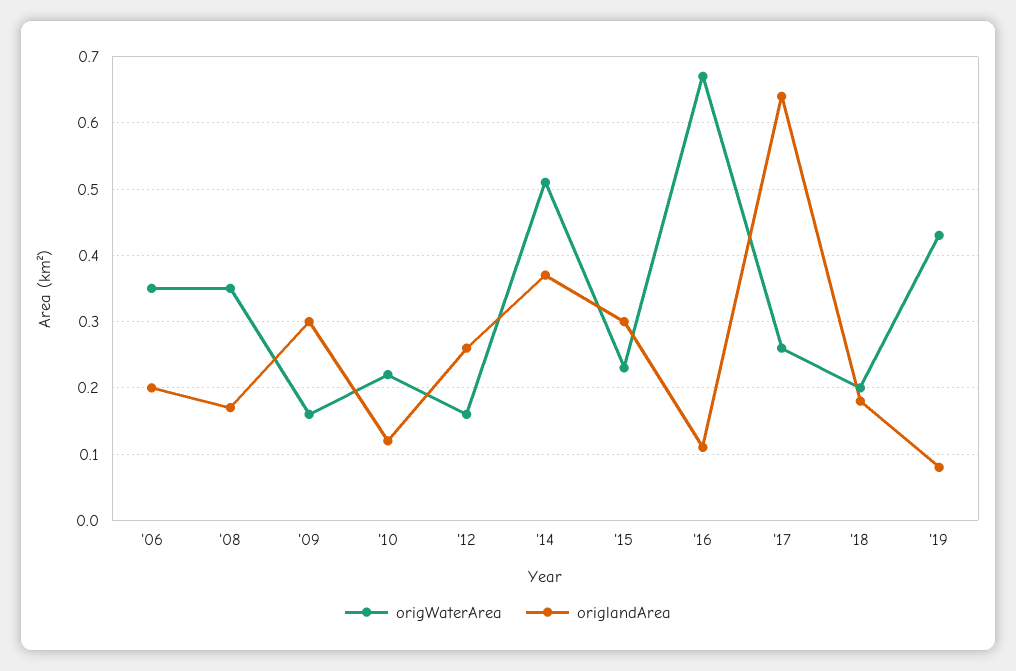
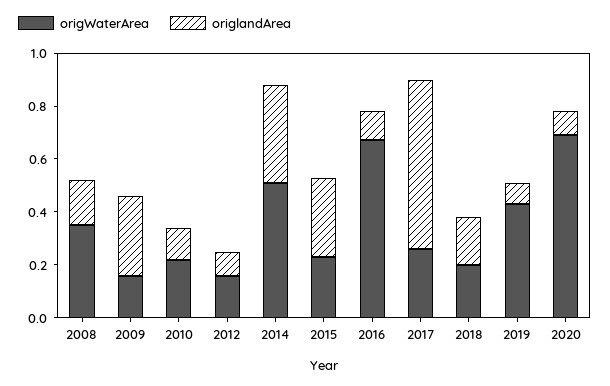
origWaterArea, '06: 0.35 -> none
origlandArea, '06: 0.2 -> none
origlandArea, '12: 0.26 -> 0.1
origWaterArea, 2020: none -> 0.7
origlandArea, 2020: none -> 0.1

